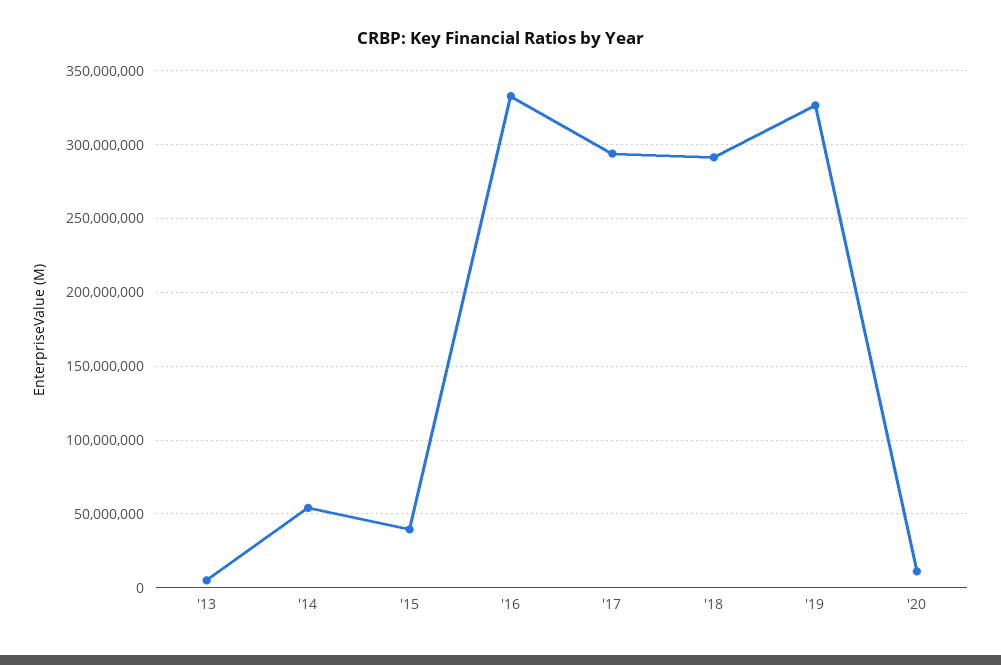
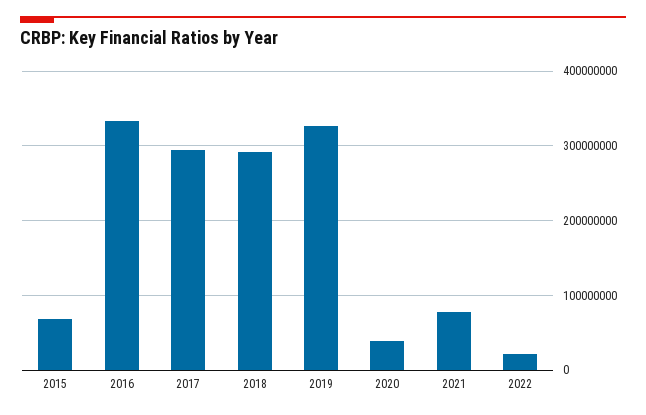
'13: 5000000 -> none
'14: 55000000 -> none
'15: 40000000 -> 70000000
'20: 10000000 -> 40000000
2021: none -> 80000000
2022: none -> 20000000

